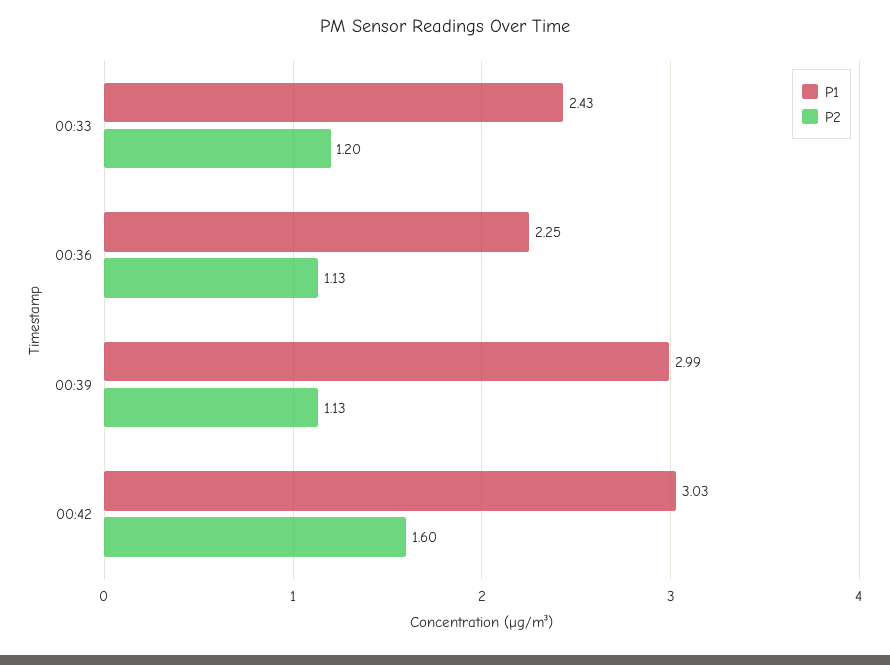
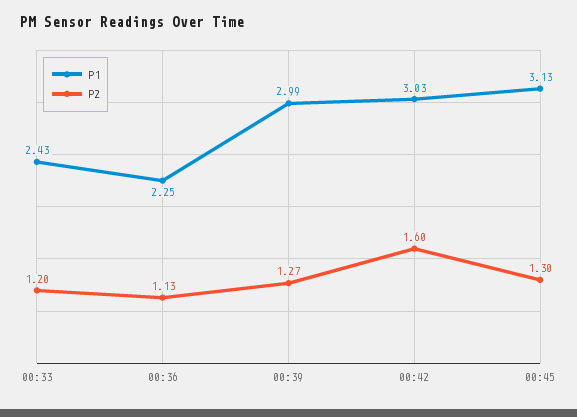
P2, 00:39: 1.13 -> 1.27
P1, 00:45: none -> 3.13
P2, 00:45: none -> 1.3

